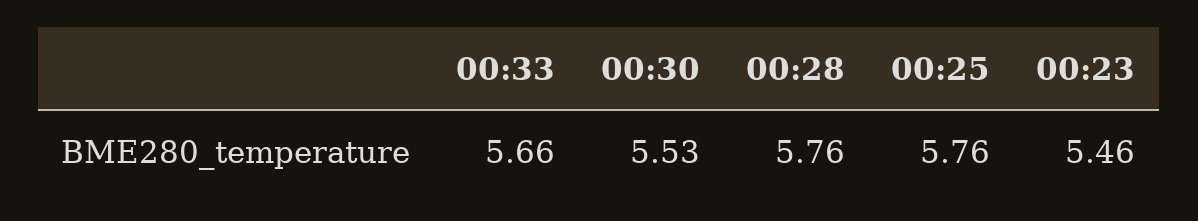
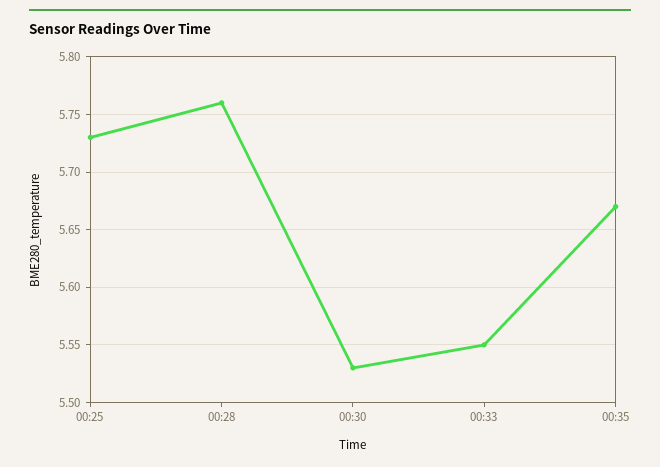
00:33: 5.66 -> 5.55
00:25: 5.76 -> 5.73
00:23: 5.46 -> none
00:35: none -> 5.67

